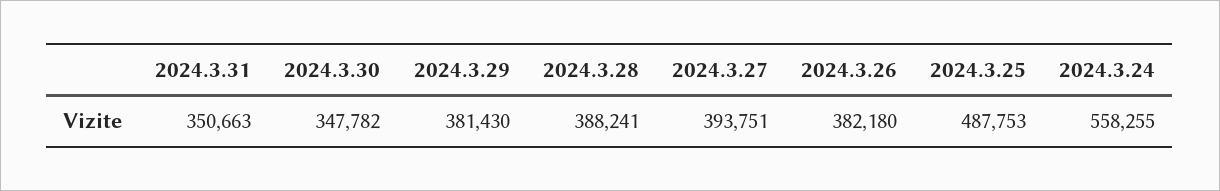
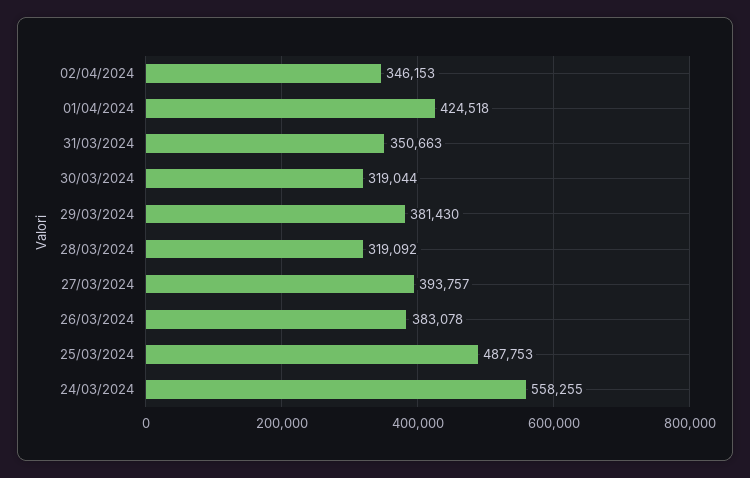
2024.3.30: 347782 -> 319044
2024.3.28: 388241 -> 319092
2024.3.27: 393751 -> 393757
2024.3.26: 382180 -> 383078
02/04/2024: none -> 346153
01/04/2024: none -> 424518

